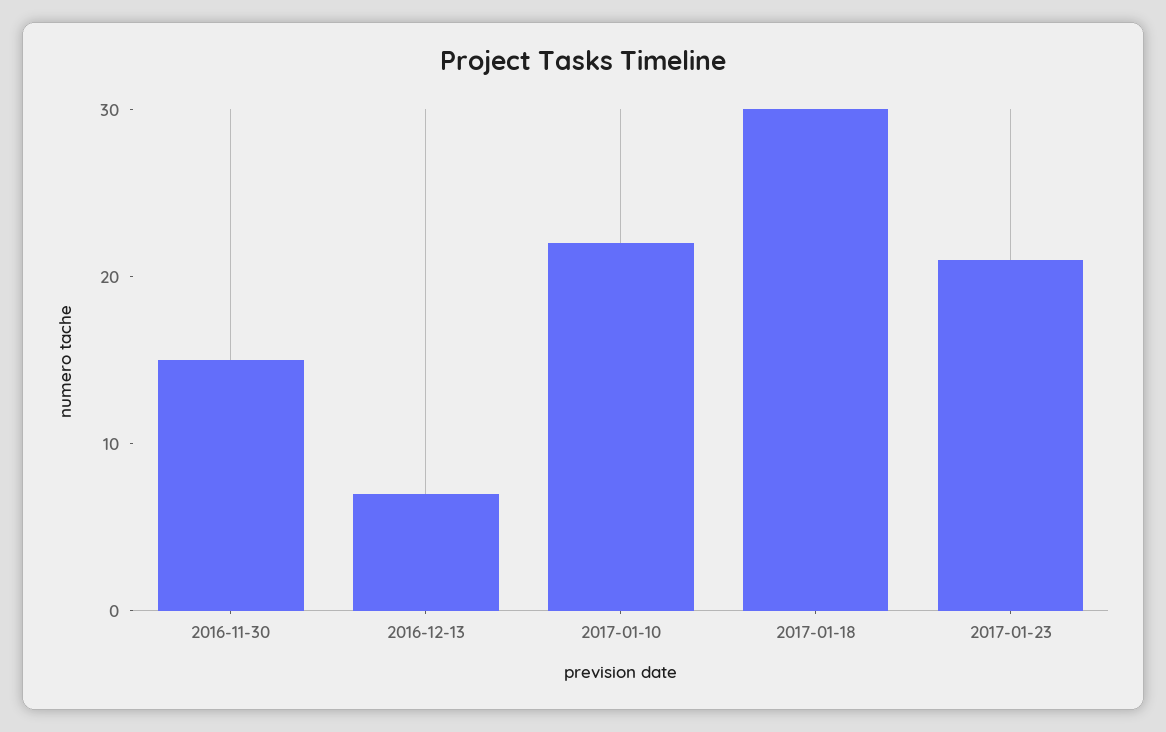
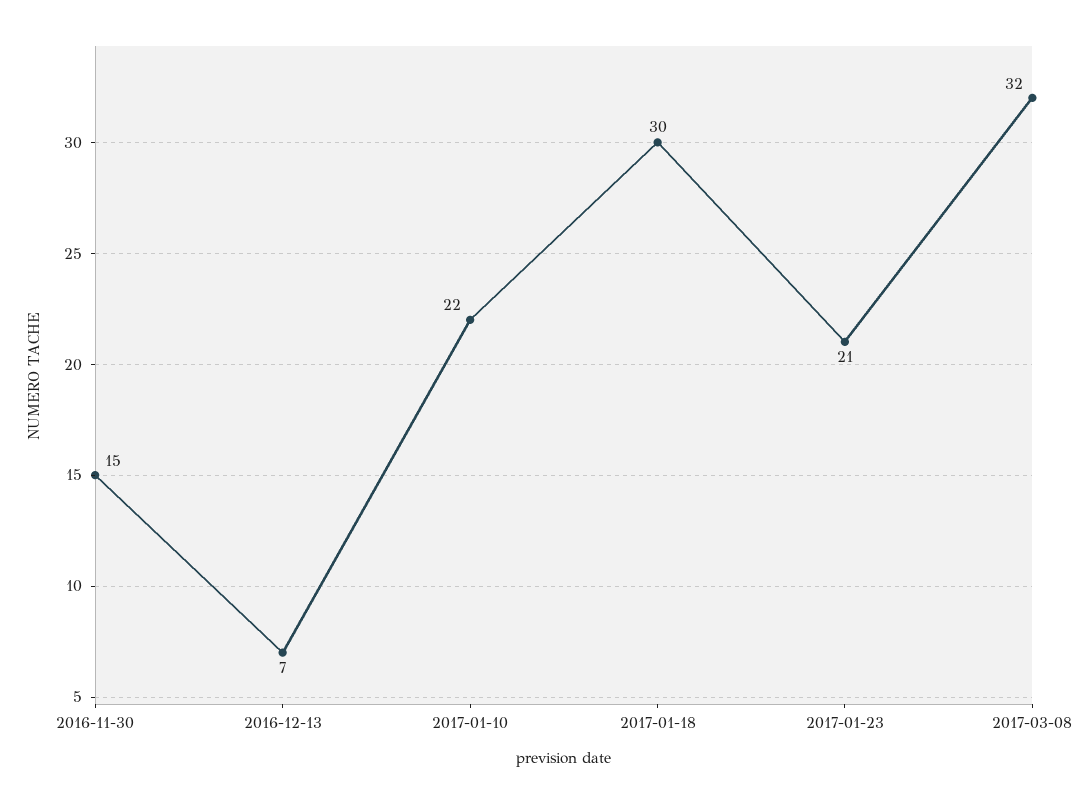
2017-03-08: none -> 32

